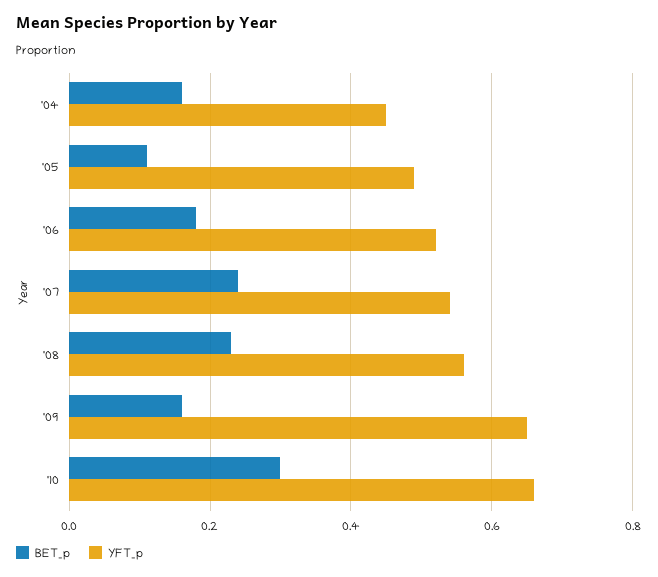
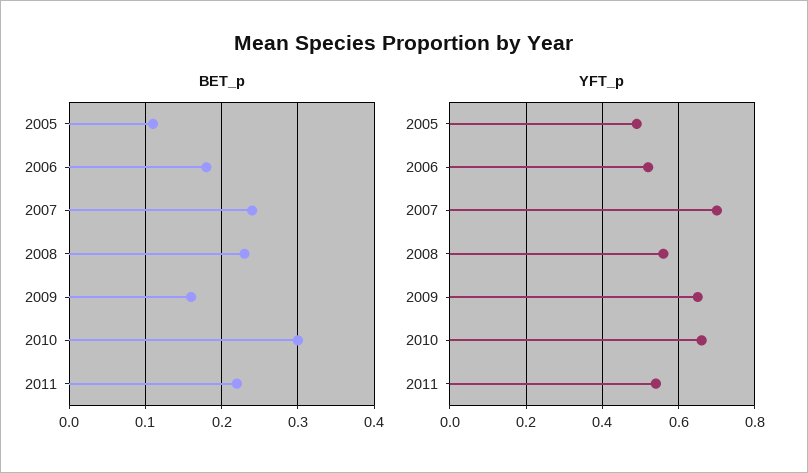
BET_p, '04: 0.15 -> none
YFT_p, '04: 0.45 -> none
YFT_p, '07: 0.55 -> 0.7
BET_p, 2011: none -> 0.22
YFT_p, 2011: none -> 0.55

